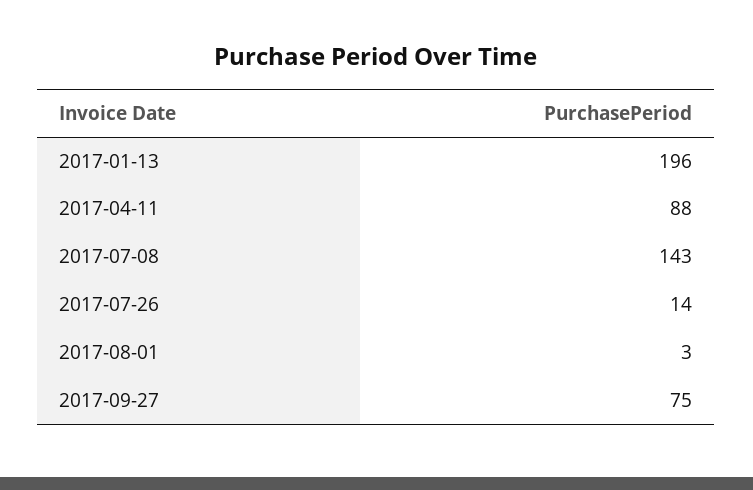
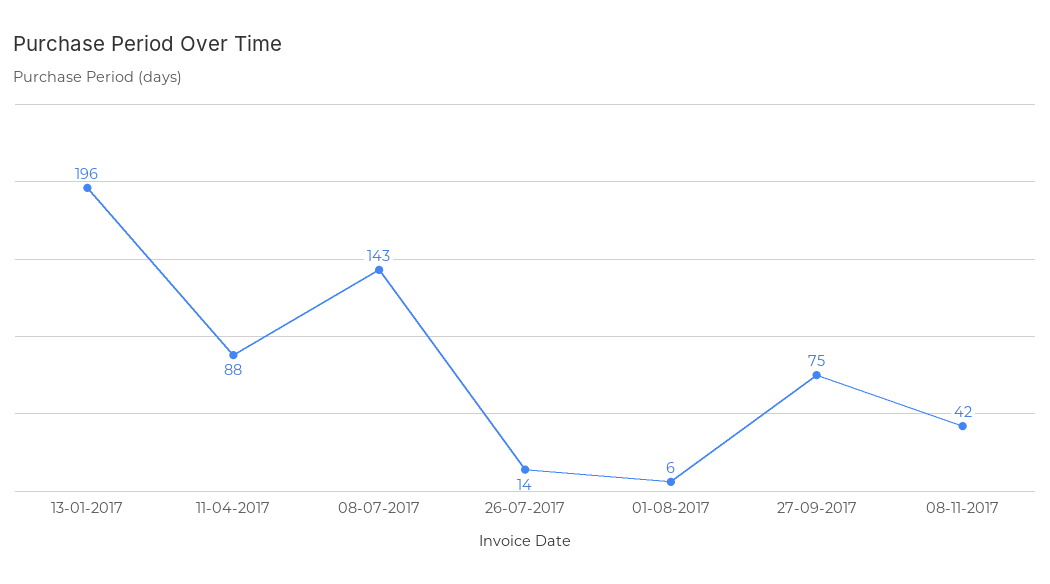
2017-08-01: 3 -> 6
08-11-2017: none -> 42

